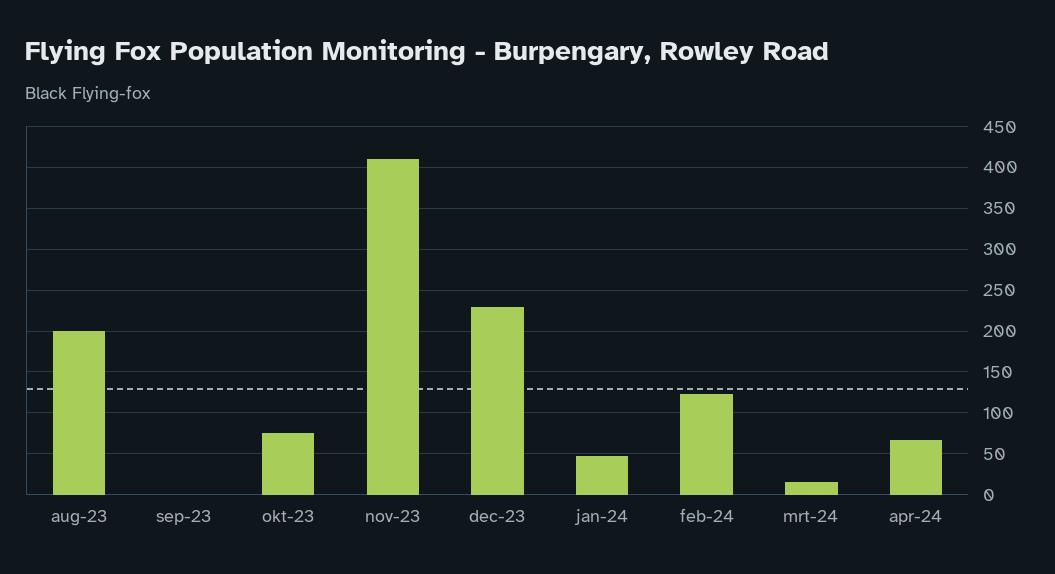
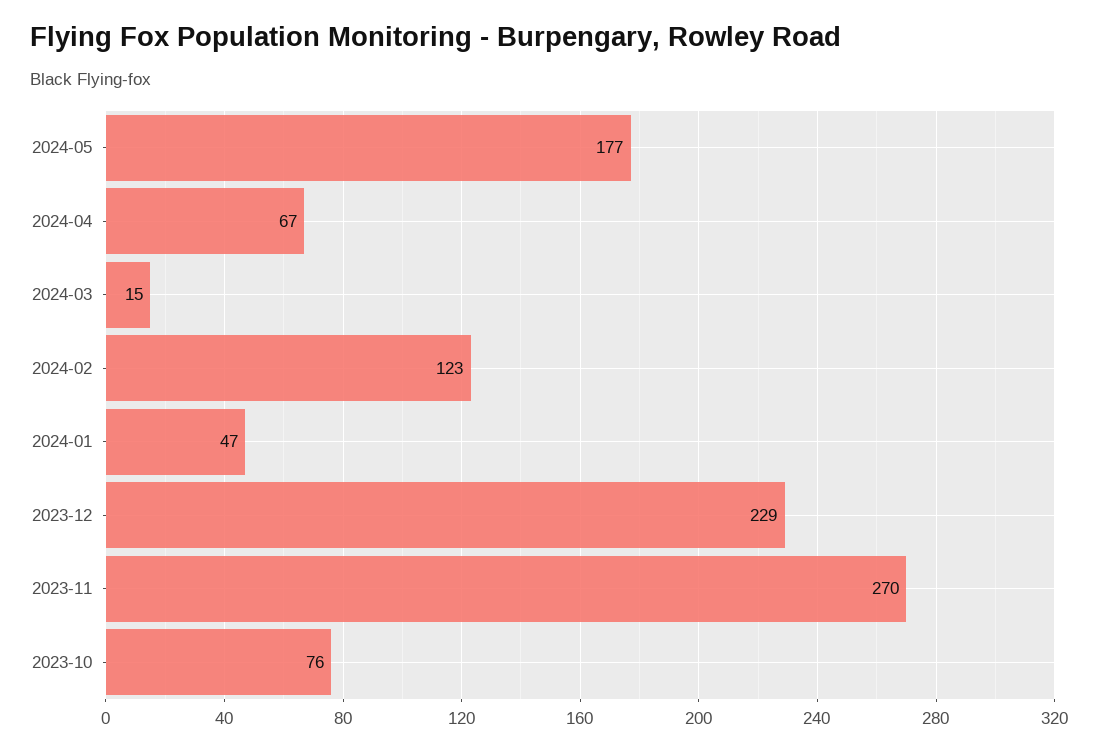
aug-23: 200 -> none
sep-23: 0 -> none
nov-23: 410 -> 270
2024-05: none -> 177

